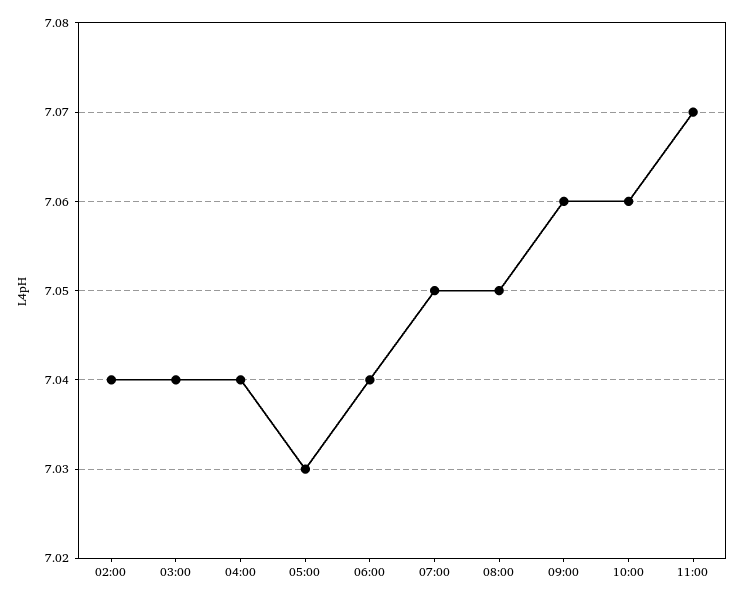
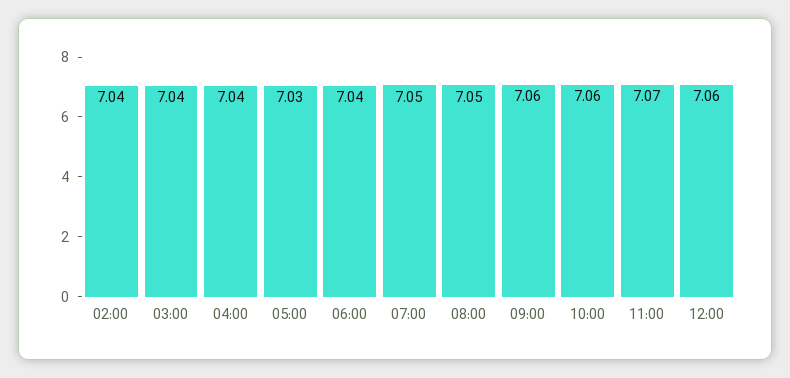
12:00: none -> 7.06

